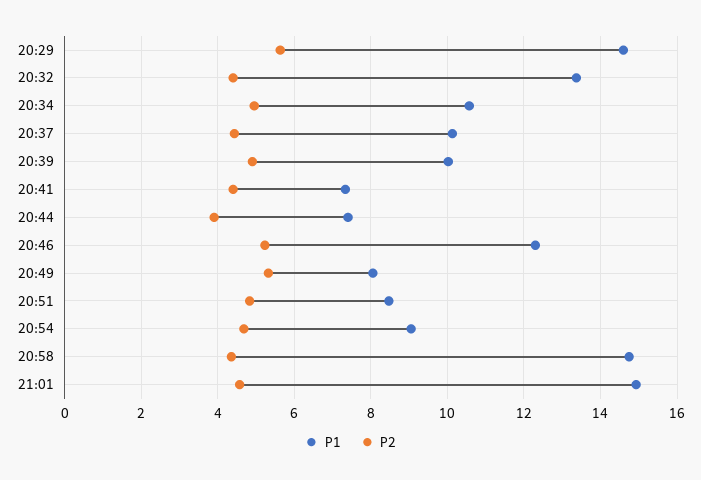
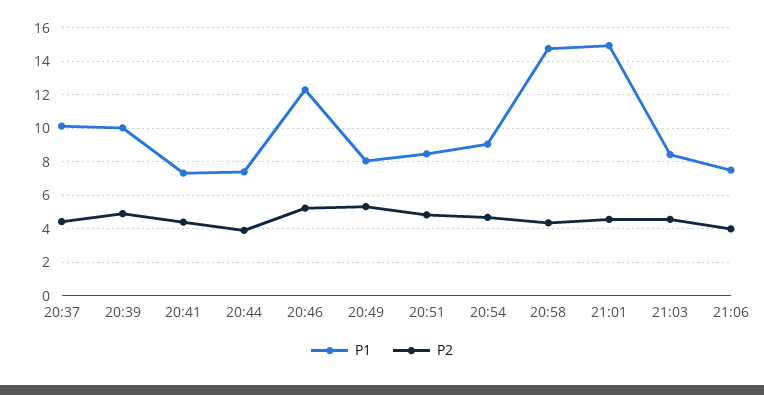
P1, 20:29: 14.6 -> none
P2, 20:29: 5.6 -> none
P1, 20:32: 13.4 -> none
P2, 20:32: 4.4 -> none
P1, 20:34: 10.6 -> none
P2, 20:34: 5 -> none
P1, 21:03: none -> 8.5
P2, 21:03: none -> 4.5
P1, 21:06: none -> 7.5
P2, 21:06: none -> 4

